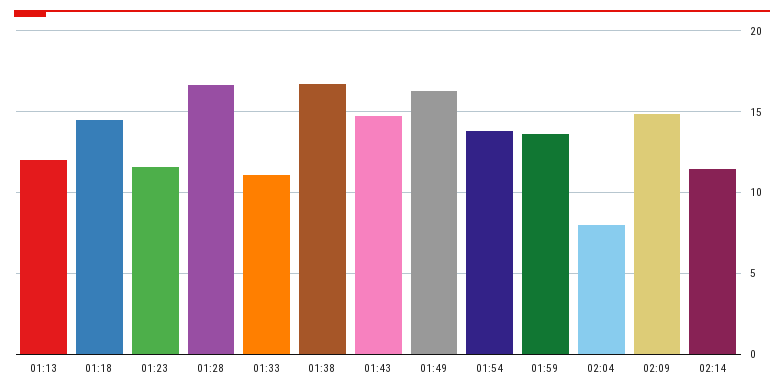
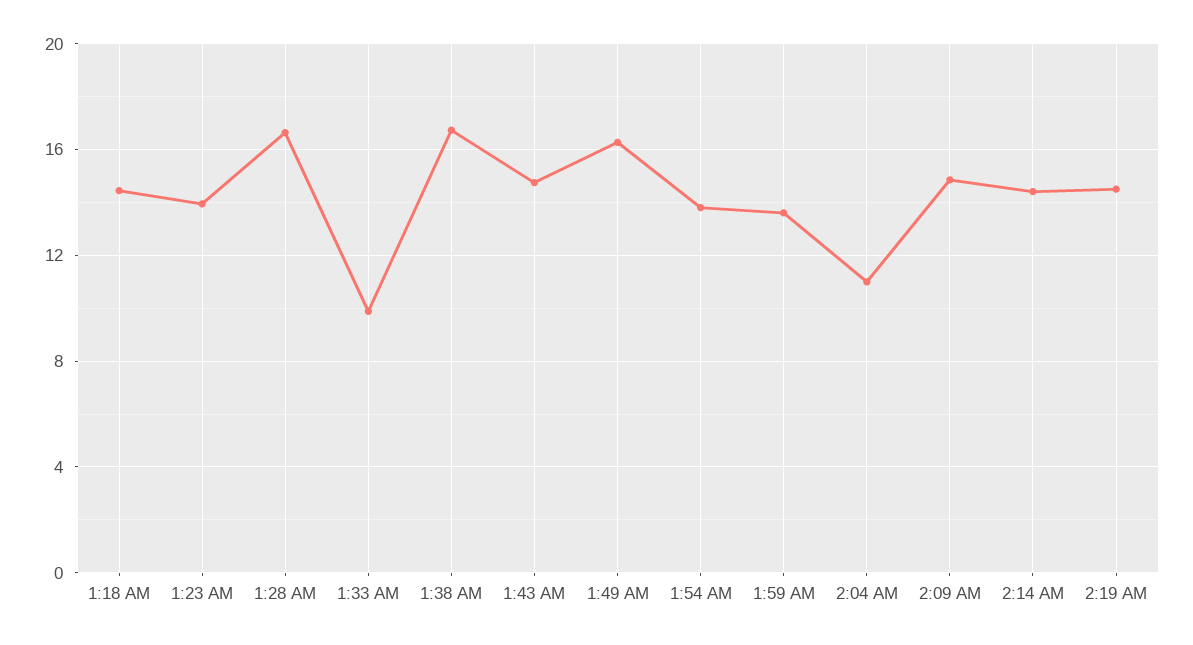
01:13: 12 -> none
01:23: 11.5 -> 14
01:33: 11 -> 10
02:04: 8 -> 11
02:14: 11.5 -> 14.5
2:19 AM: none -> 14.5

